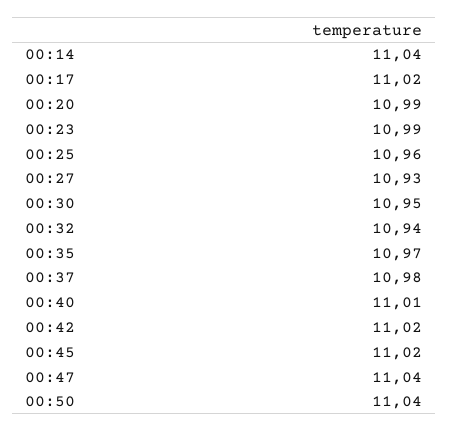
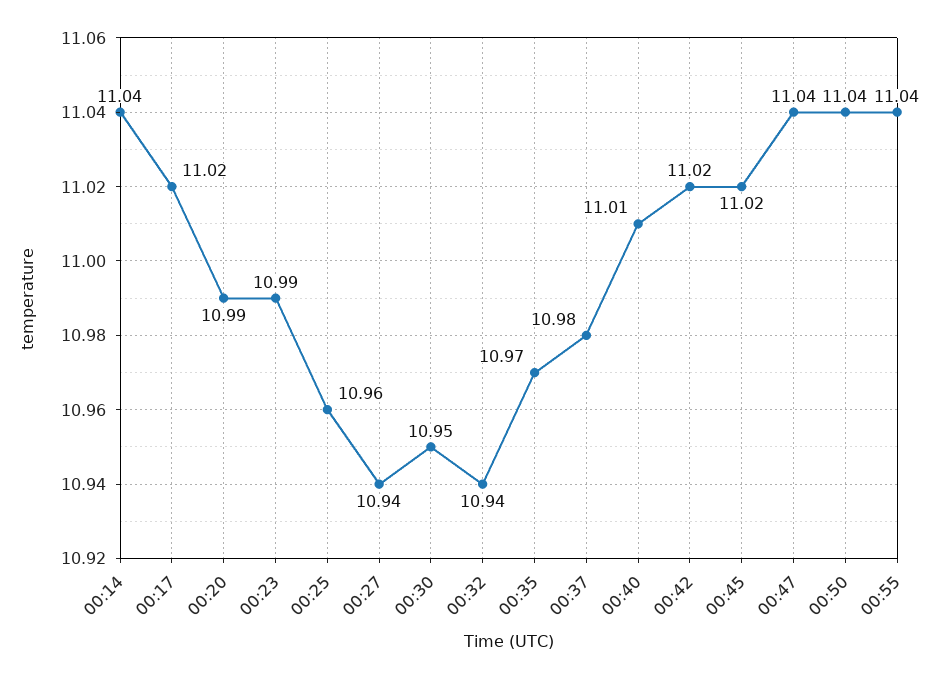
00:27: 10.93 -> 10.94
00:55: none -> 11.04

